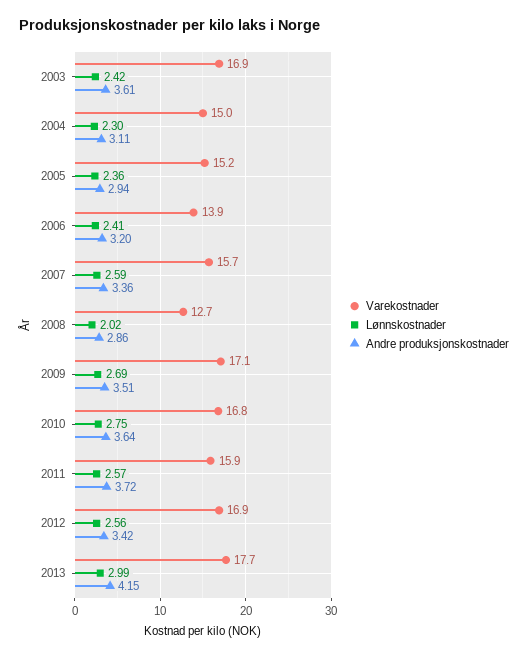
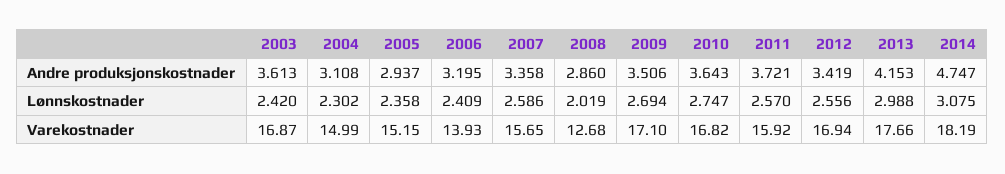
Andre produksjonskostnader, 2014: none -> 4.747
Lønnskostnader, 2014: none -> 3.075
Varekostnader, 2014: none -> 18.19

